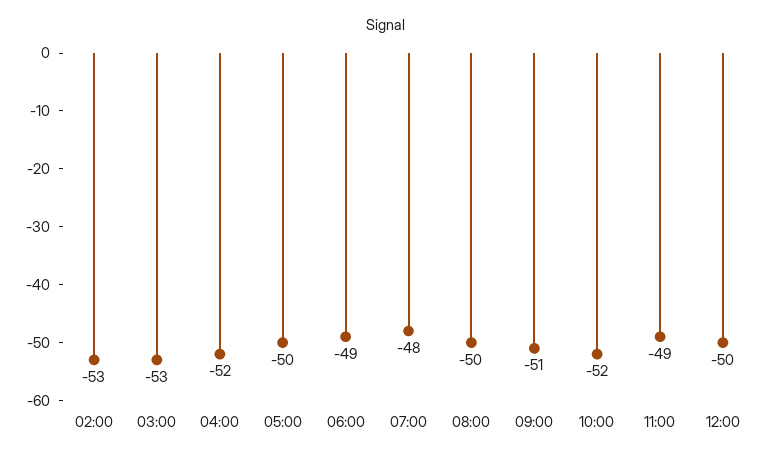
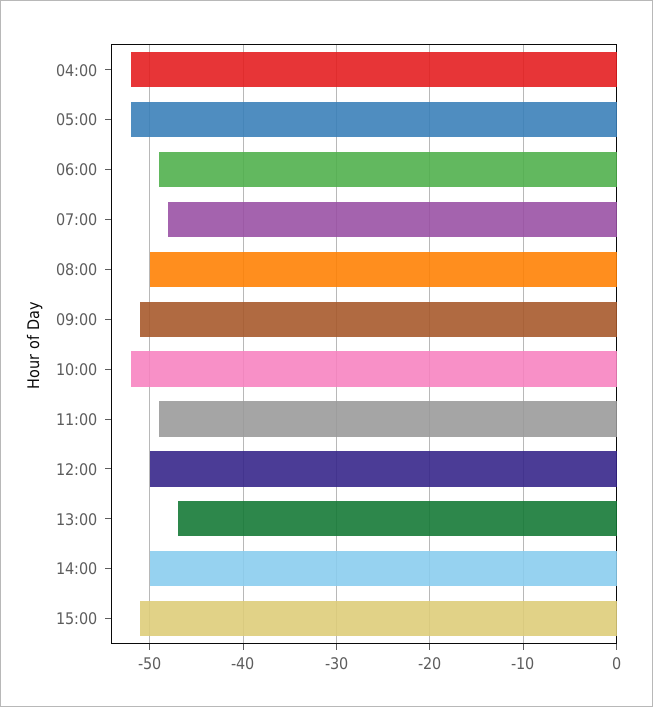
02:00: -53 -> none
03:00: -53 -> none
05:00: -50 -> -52
13:00: none -> -47
14:00: none -> -50
15:00: none -> -51

